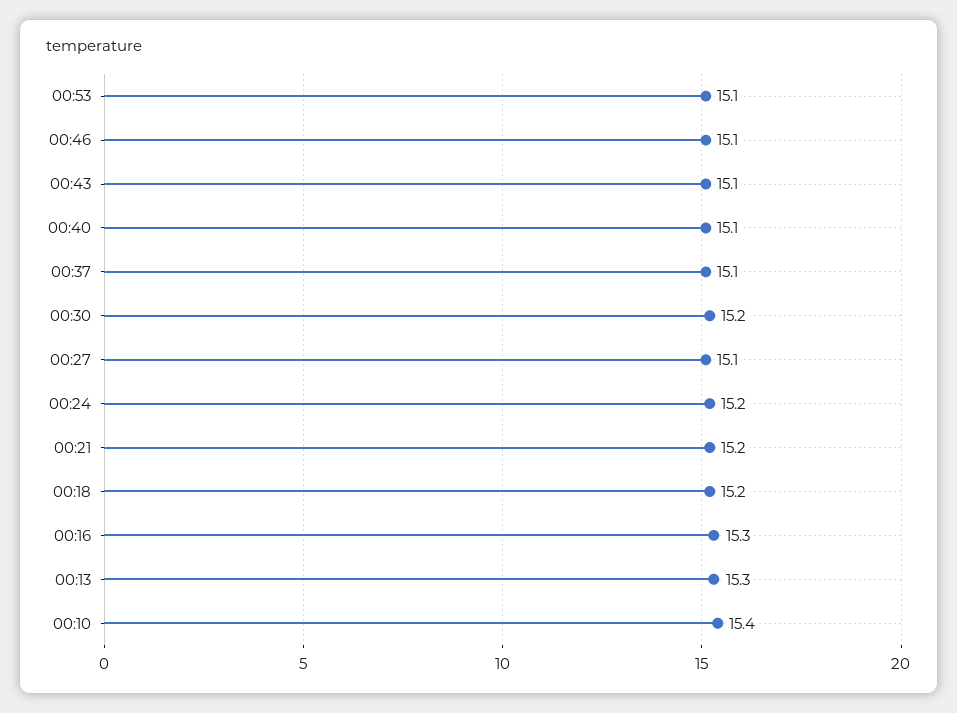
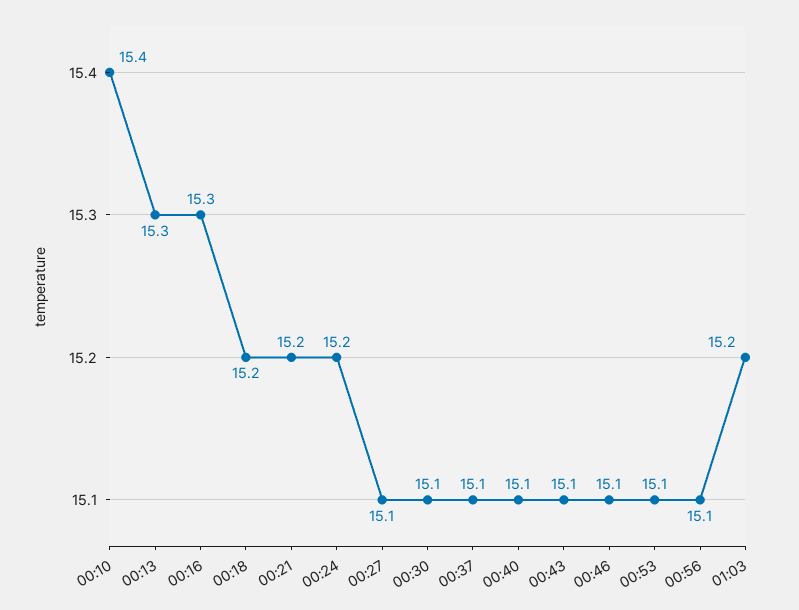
00:30: 15.2 -> 15.1
00:56: none -> 15.1
01:03: none -> 15.2

